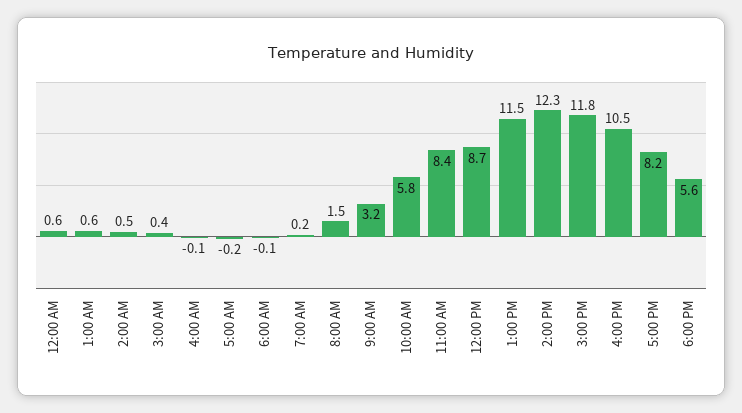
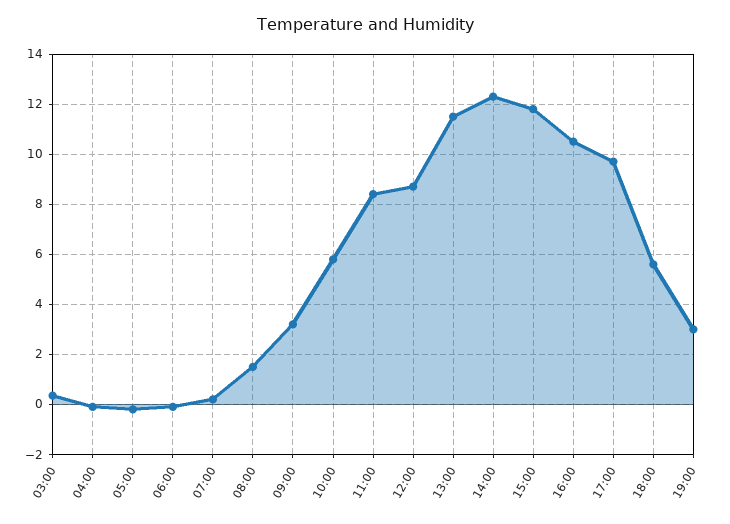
12:00 AM: 0.6 -> none
1:00 AM: 0.6 -> none
2:00 AM: 0.5 -> none
5:00 PM: 8.2 -> 9.75
19:00: none -> 3

